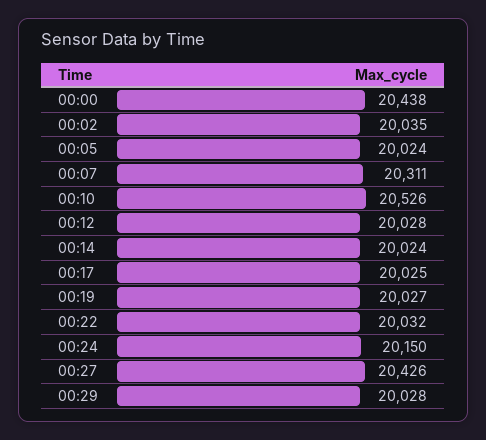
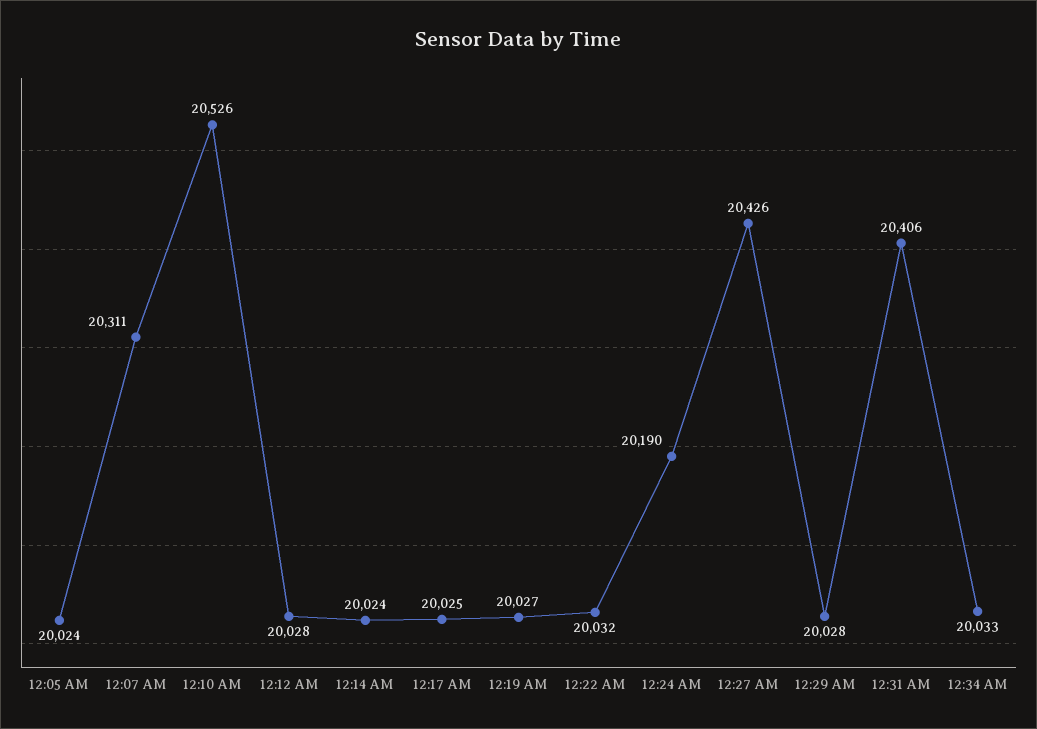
00:00: 20438 -> none
00:02: 20035 -> none
00:24: 20150 -> 20190
12:31 AM: none -> 20406
12:34 AM: none -> 20033

